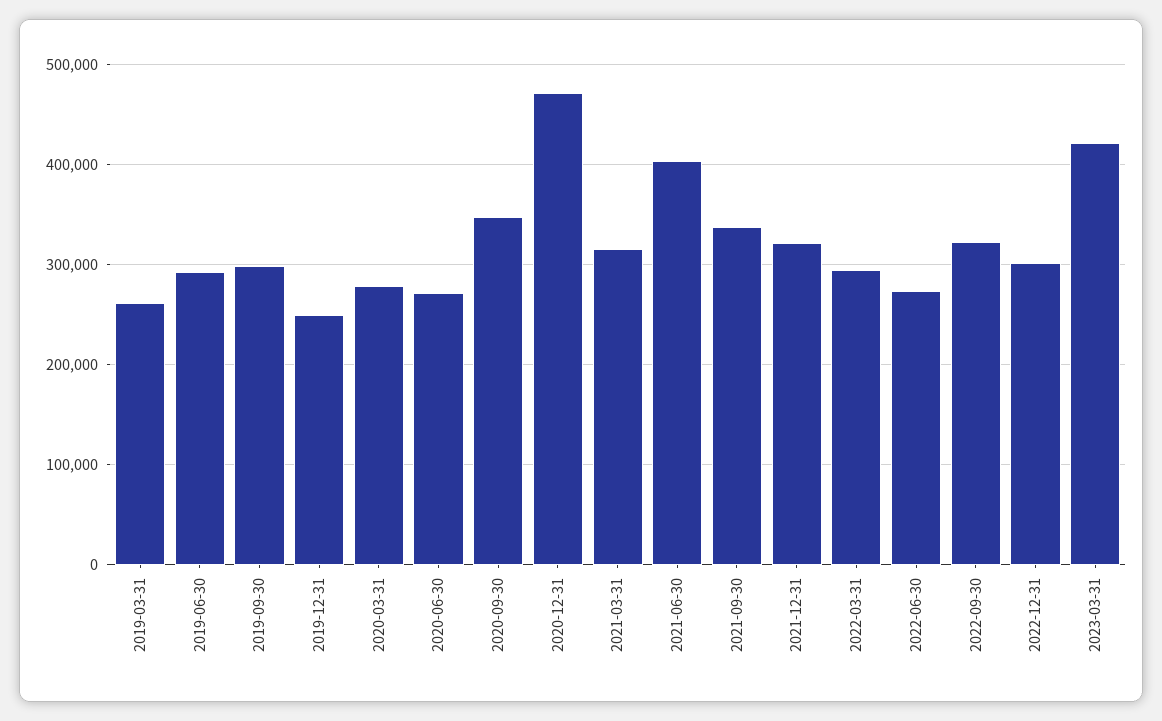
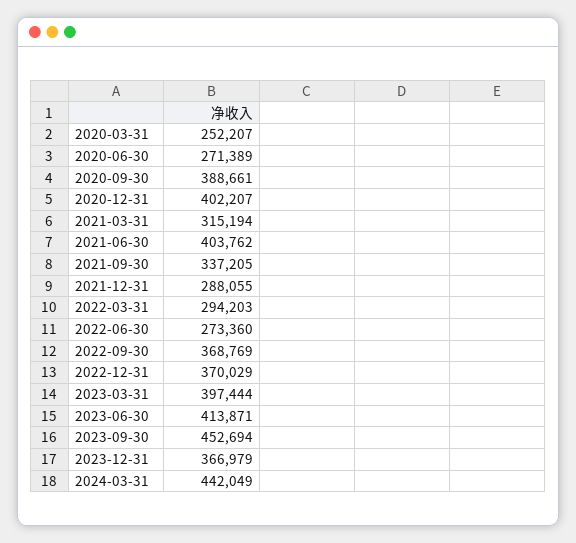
2019-03-31: 260000 -> none
2019-06-30: 290000 -> none
2019-09-30: 300000 -> none
2019-12-31: 250000 -> none
2020-03-31: 280000 -> 252207
2020-09-30: 350000 -> 388661
2020-12-31: 470000 -> 402207
2021-12-31: 320000 -> 288055
2022-09-30: 320000 -> 368769
2022-12-31: 300000 -> 370029
2023-03-31: 420000 -> 397444
2023-06-30: none -> 413871
2023-09-30: none -> 452694
2023-12-31: none -> 366979
2024-03-31: none -> 442049

